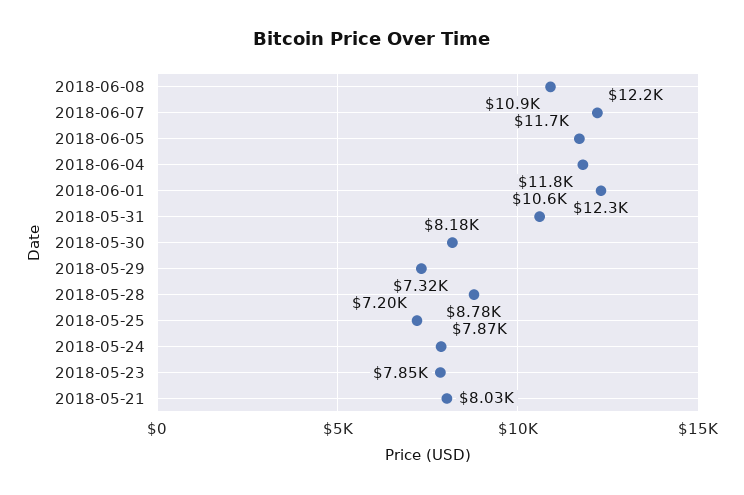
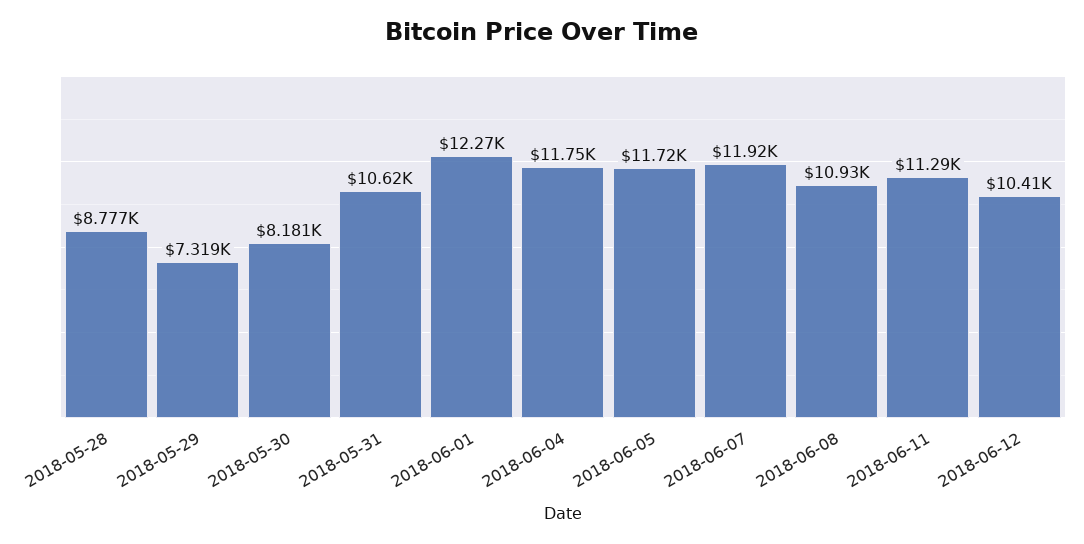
2018-06-07: 12200 -> 11920
2018-05-25: 7200 -> none
2018-05-24: 7870 -> none
2018-05-23: 7850 -> none
2018-05-21: 8030 -> none
2018-06-11: none -> 11290
2018-06-12: none -> 10410

